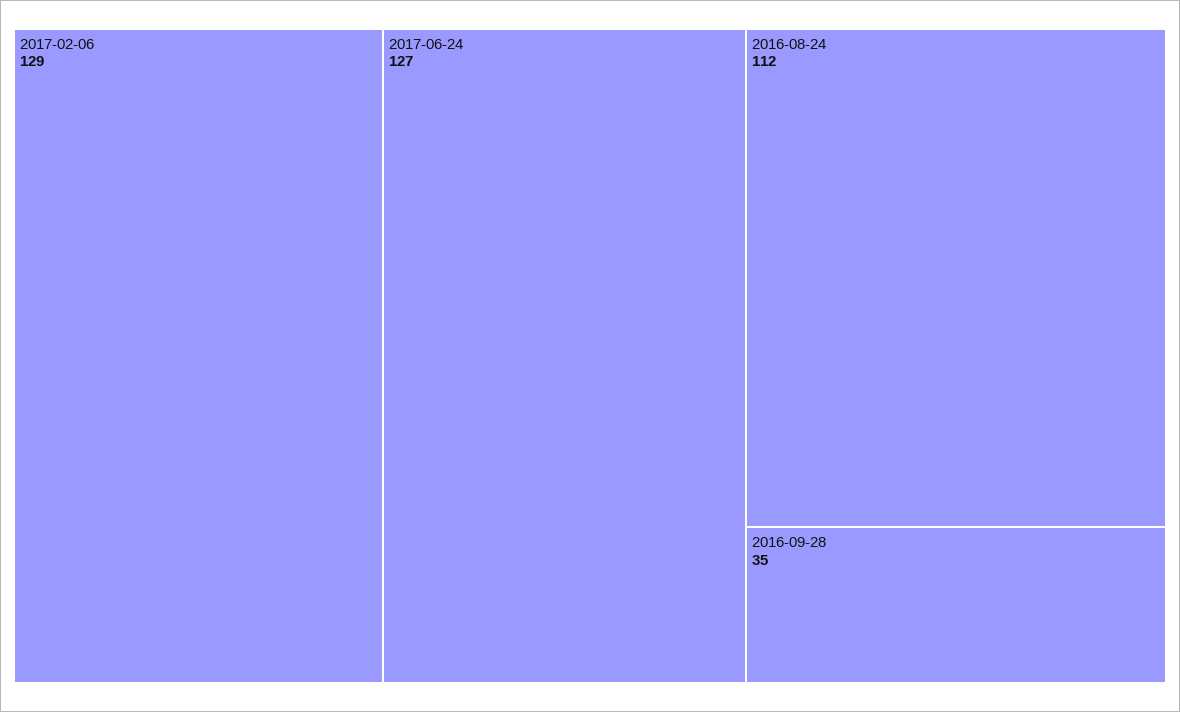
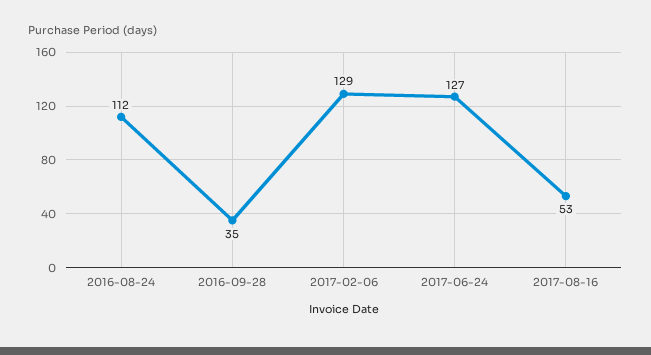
2017-08-16: none -> 53

